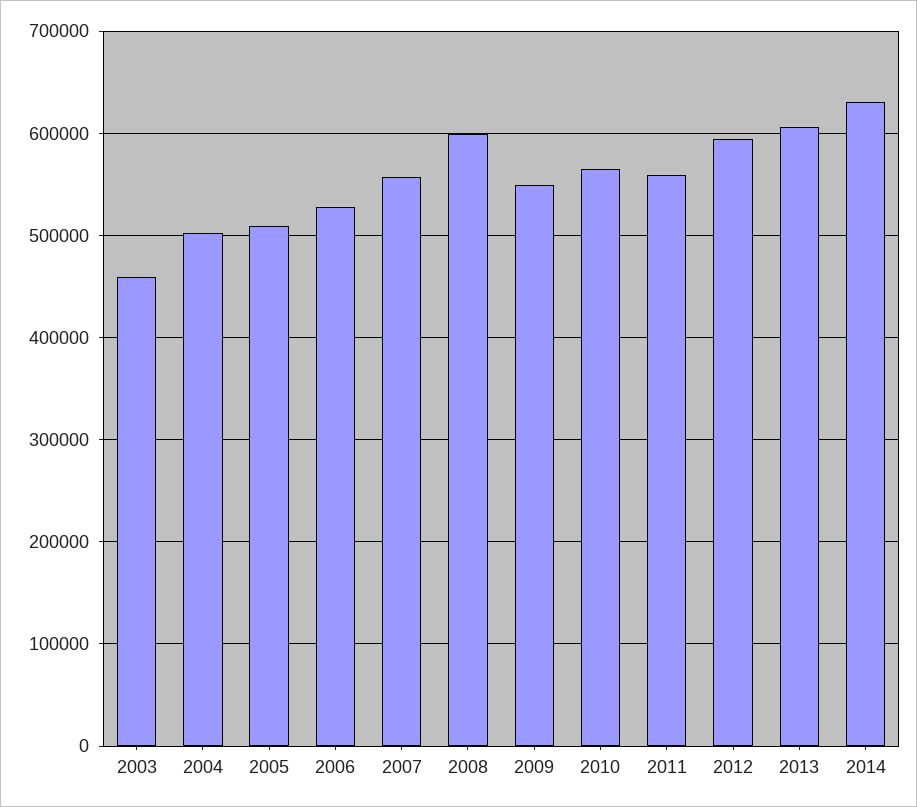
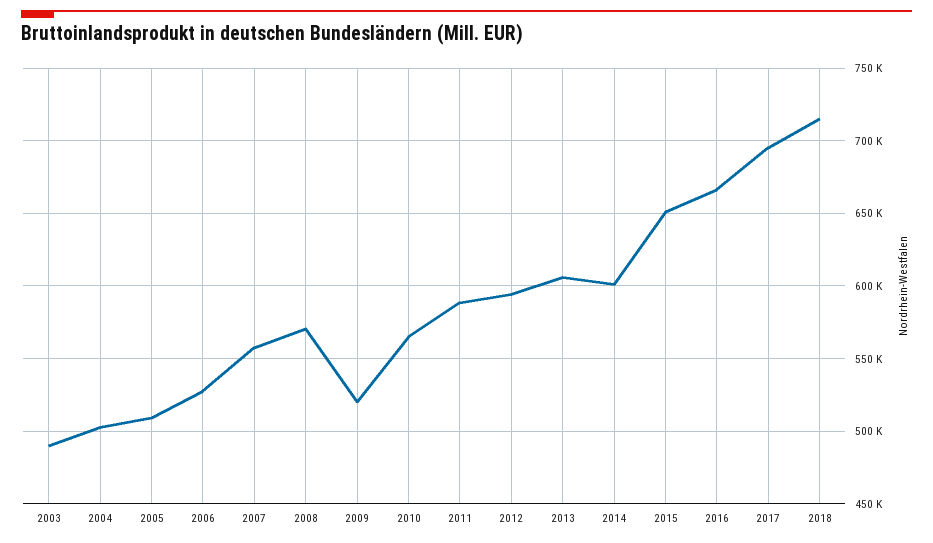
2003: 460000 -> 490000
2008: 600000 -> 570000
2009: 550000 -> 520000
2011: 560000 -> 590000
2014: 630000 -> 600000
2015: none -> 650000
2016: none -> 665000
2017: none -> 695000
2018: none -> 715000

